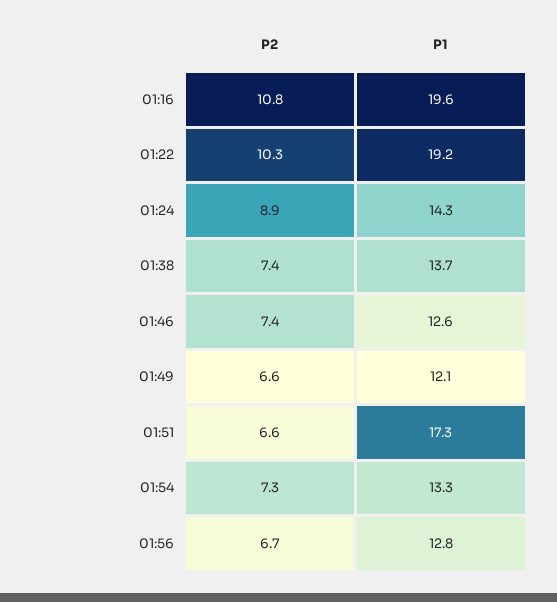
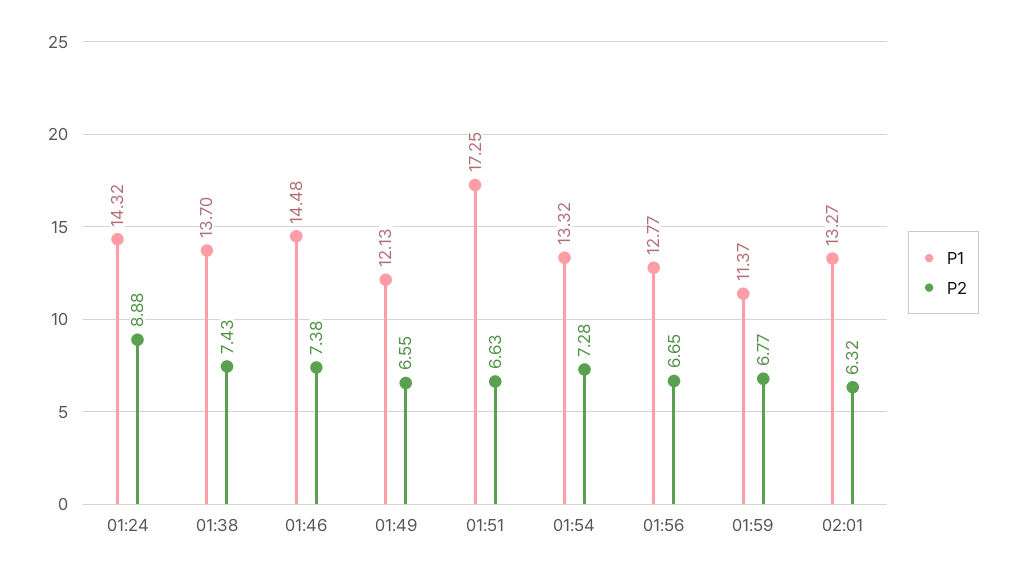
P2, 01:16: 10.8 -> none
P1, 01:16: 19.6 -> none
P2, 01:22: 10.3 -> none
P1, 01:22: 19.2 -> none
P1, 01:46: 12.6 -> 14.48
P1, 01:59: none -> 11.37
P2, 01:59: none -> 6.77
P1, 02:01: none -> 13.27
P2, 02:01: none -> 6.32

